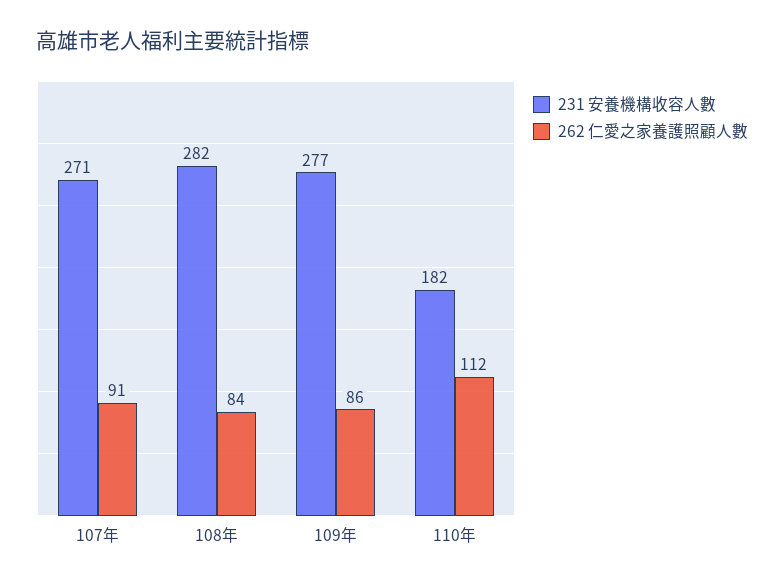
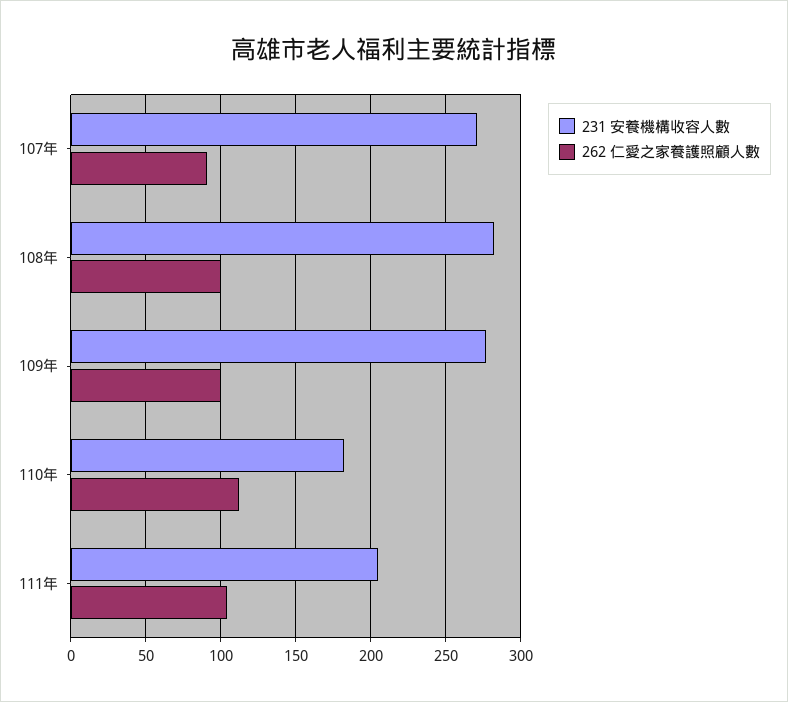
262 仁愛之家養護照顧人數, 108年: 84 -> 100
262 仁愛之家養護照顧人數, 109年: 86 -> 100
231 安養機構收容人數, 111年: none -> 205
262 仁愛之家養護照顧人數, 111年: none -> 105

